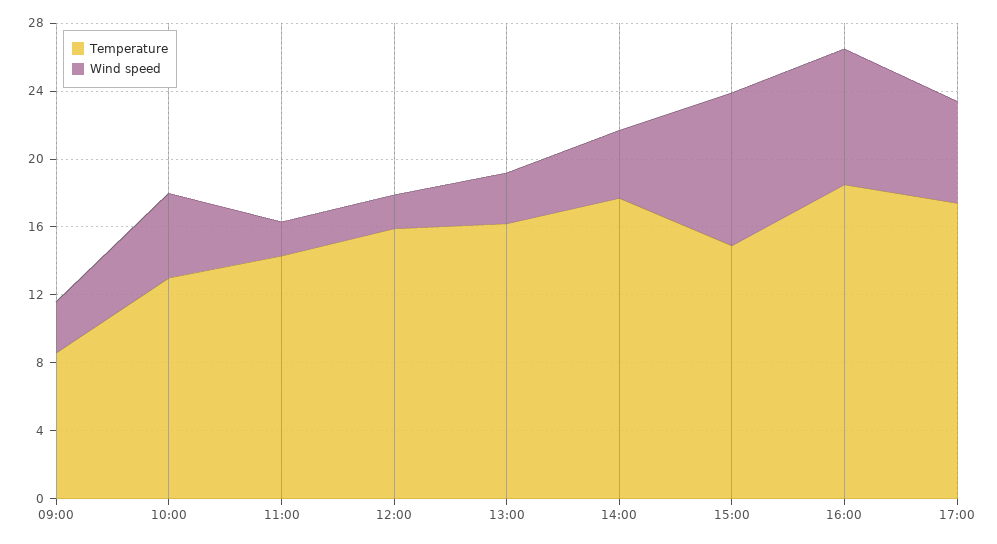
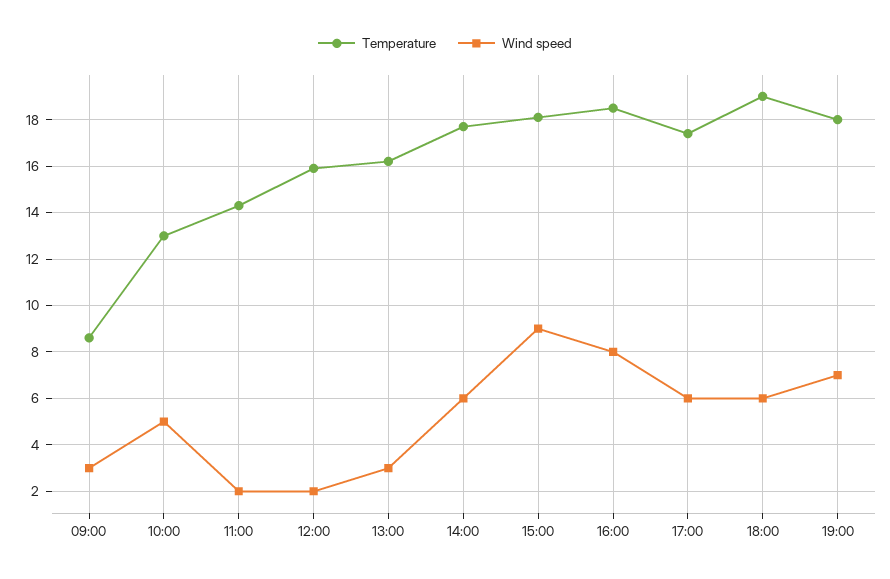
Wind speed, 14:00: 4 -> 6
Temperature, 15:00: 15 -> 18
Temperature, 18:00: none -> 19
Wind speed, 18:00: none -> 6
Temperature, 19:00: none -> 18
Wind speed, 19:00: none -> 7

